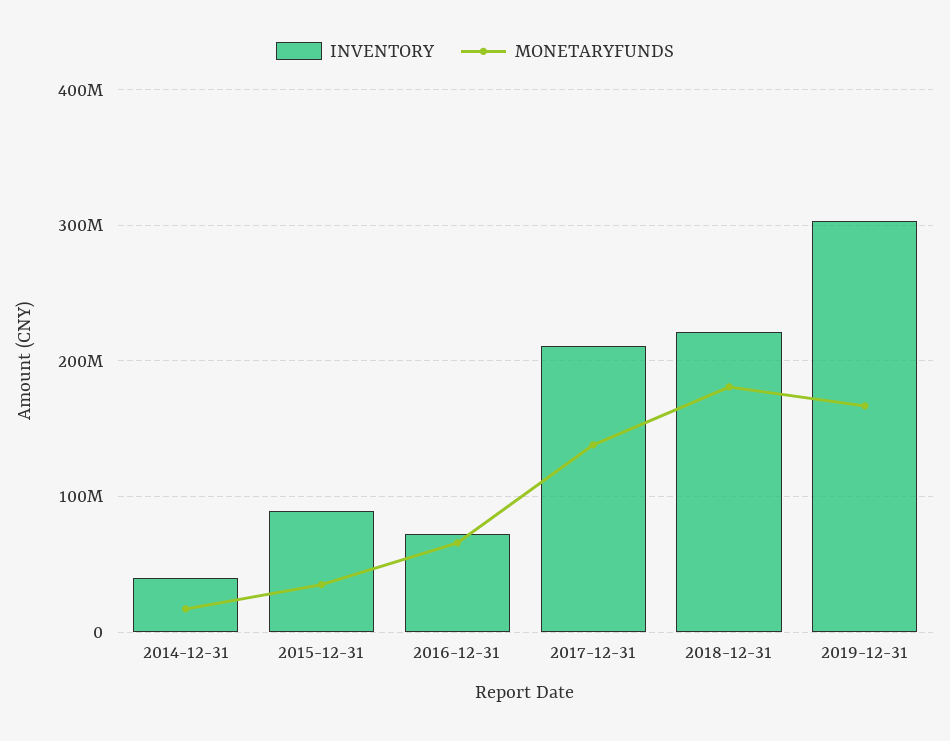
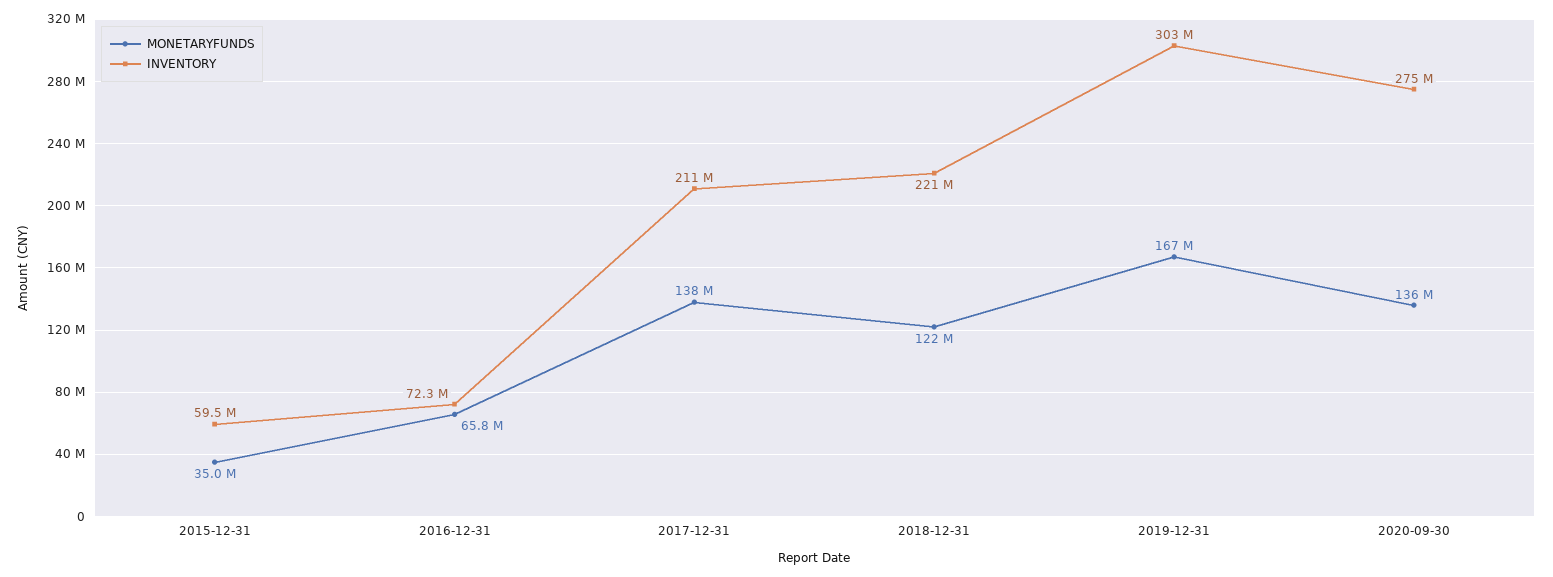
INVENTORY, 2014-12-31: 40000000 -> none
MONETARYFUNDS, 2014-12-31: 20000000 -> none
INVENTORY, 2015-12-31: 90000000 -> 59500000
MONETARYFUNDS, 2018-12-31: 180000000 -> 122000000
MONETARYFUNDS, 2020-09-30: none -> 136000000
INVENTORY, 2020-09-30: none -> 275000000

